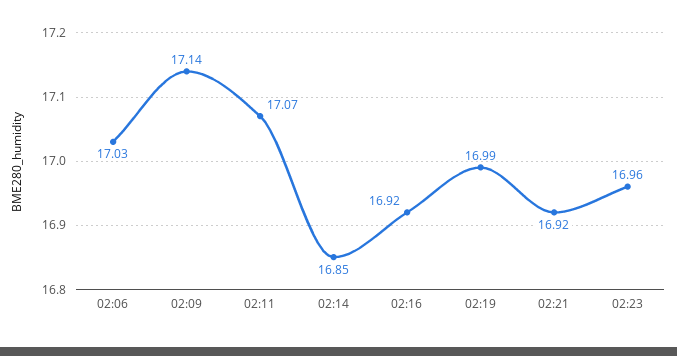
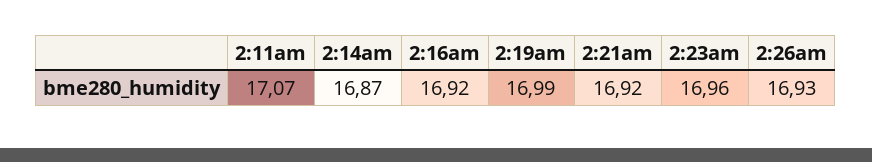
02:06: 17.03 -> none
02:09: 17.14 -> none
02:14: 16.85 -> 16.87
2:26am: none -> 16.93

